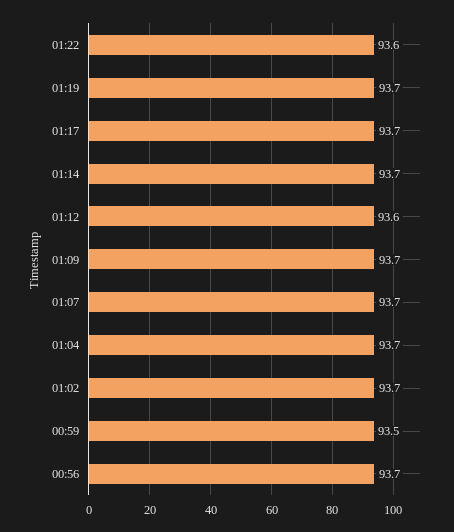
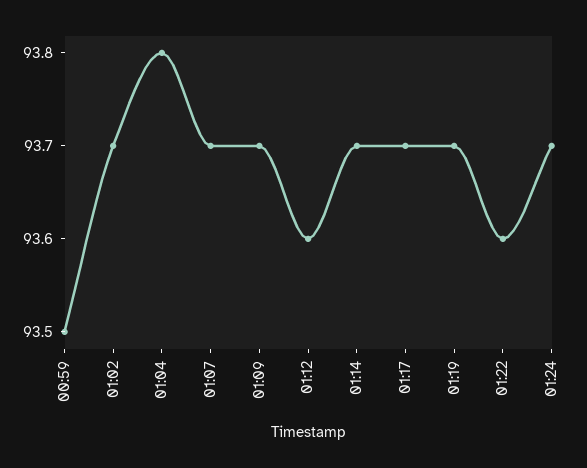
01:04: 93.7 -> 93.8
00:56: 93.7 -> none
01:24: none -> 93.7

